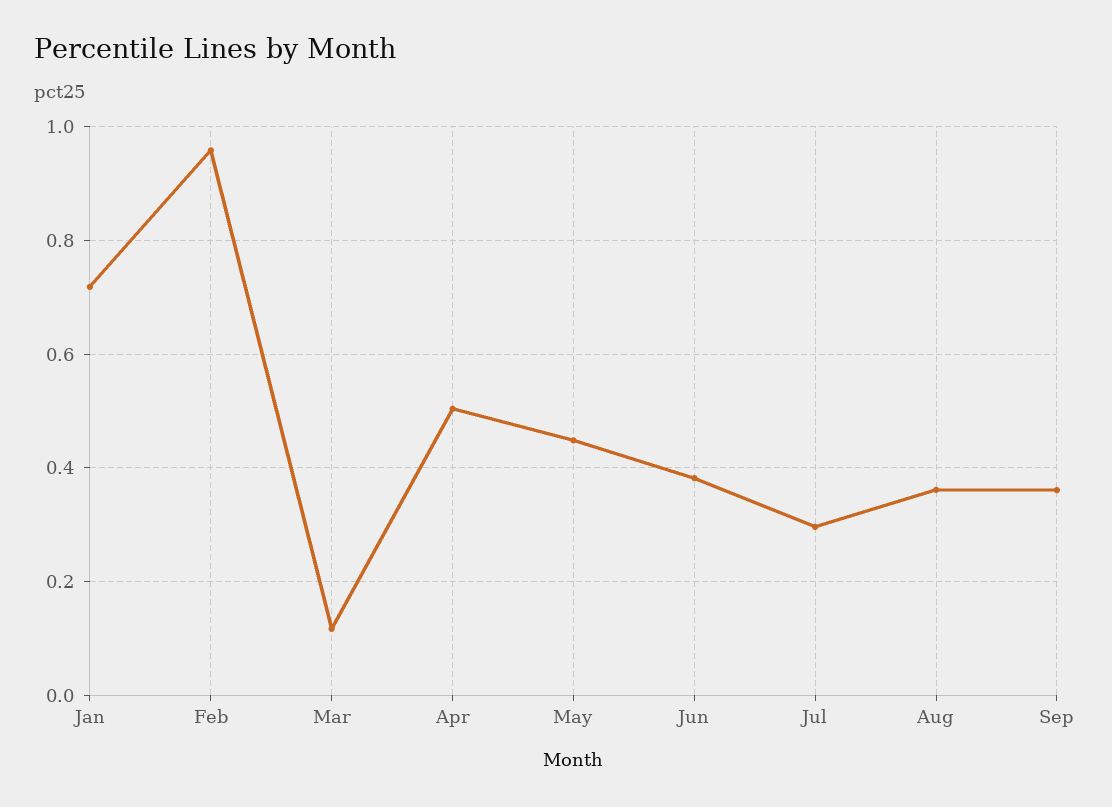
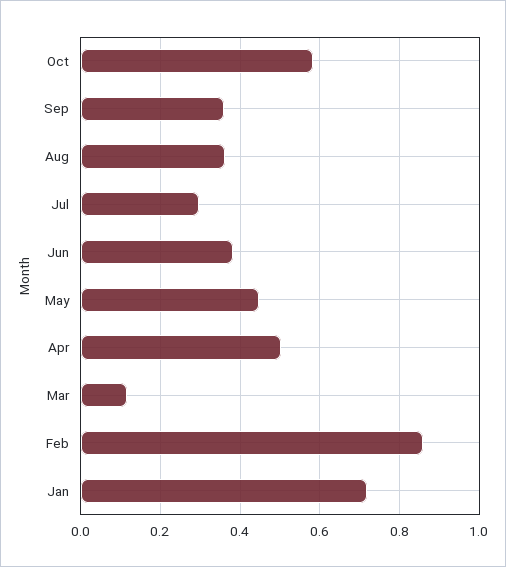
Feb: 0.96 -> 0.86
Oct: none -> 0.58

